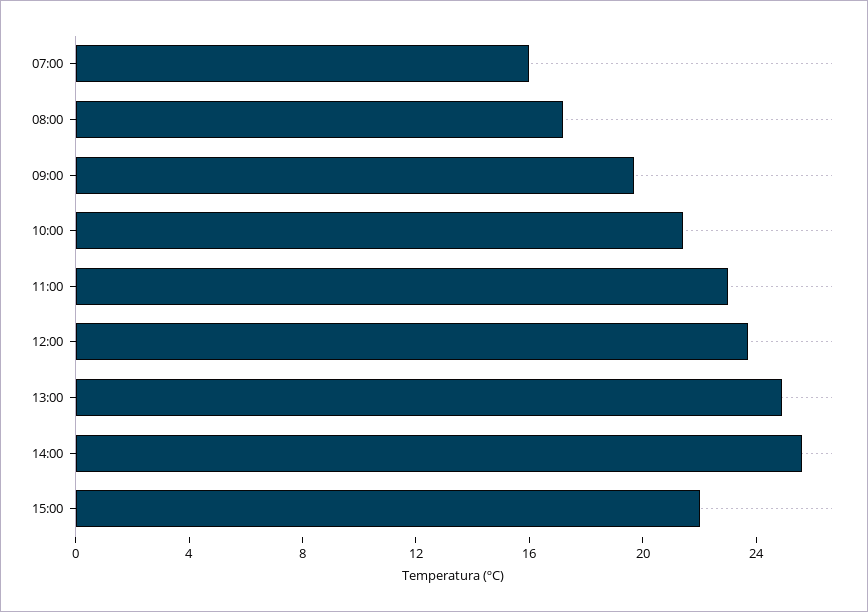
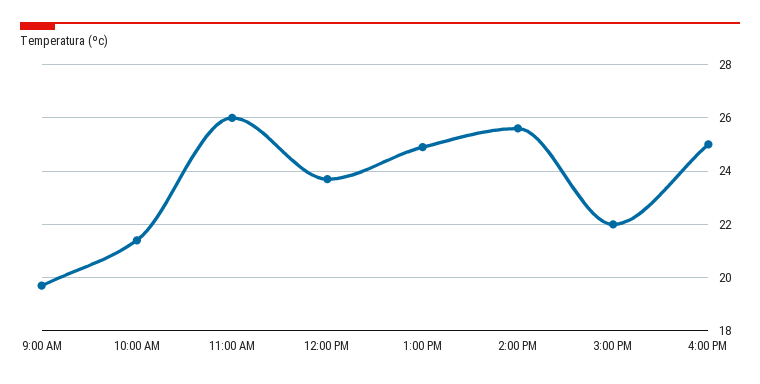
07:00: 16 -> none
08:00: 17 -> none
11:00: 23 -> 26
4:00 PM: none -> 25

